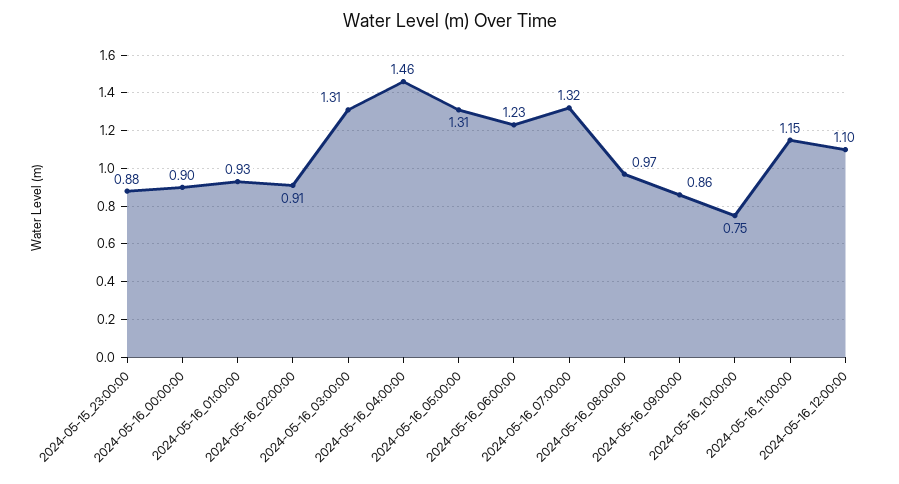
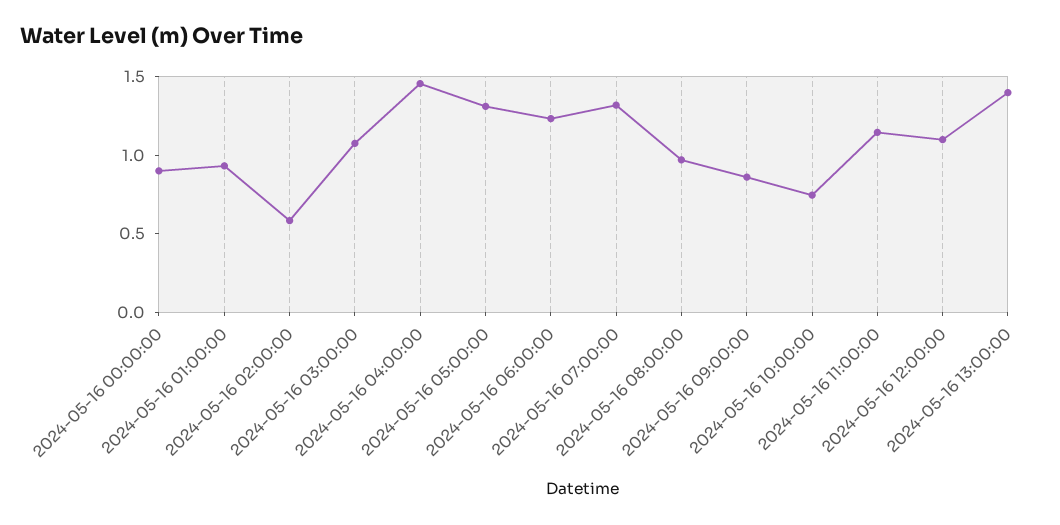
2024-05-15_23:00:00: 0.88 -> none
2024-05-16_02:00:00: 0.91 -> 0.6
2024-05-16_03:00:00: 1.31 -> 1.1
2024-05-16 13:00:00: none -> 1.4

